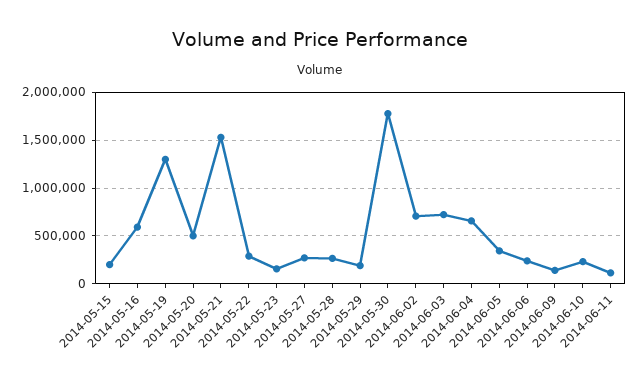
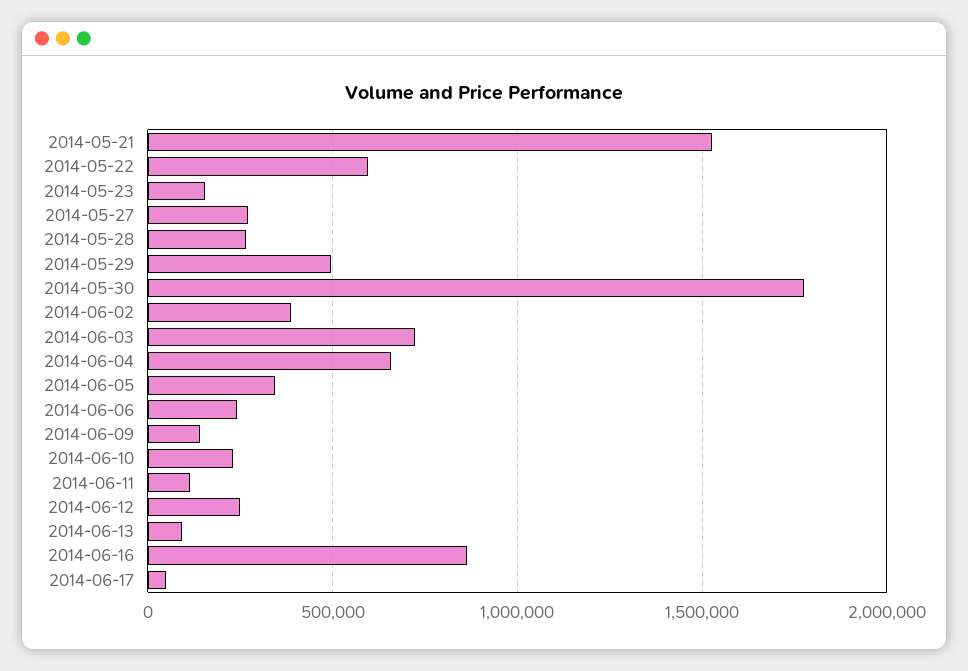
2014-05-15: 200000 -> none
2014-05-16: 600000 -> none
2014-05-19: 1300000 -> none
2014-05-20: 500000 -> none
2014-05-22: 300000 -> 600000
2014-05-29: 200000 -> 500000
2014-06-02: 700000 -> 400000
2014-06-12: none -> 250000
2014-06-13: none -> 100000
2014-06-16: none -> 850000
2014-06-17: none -> 50000

